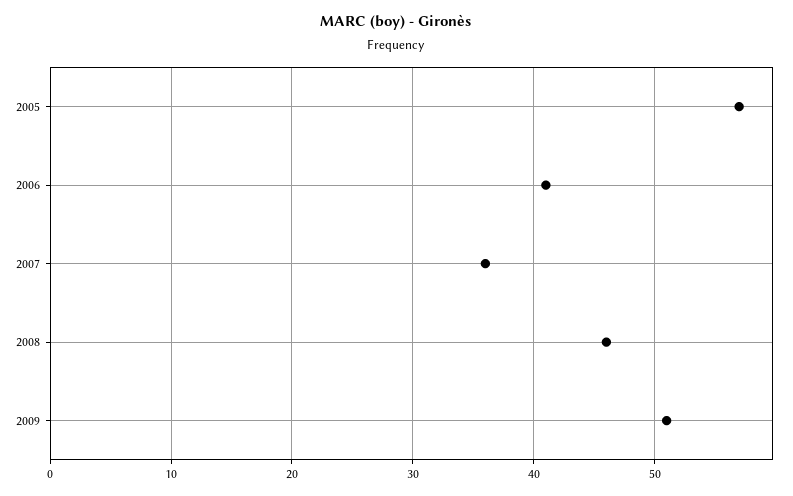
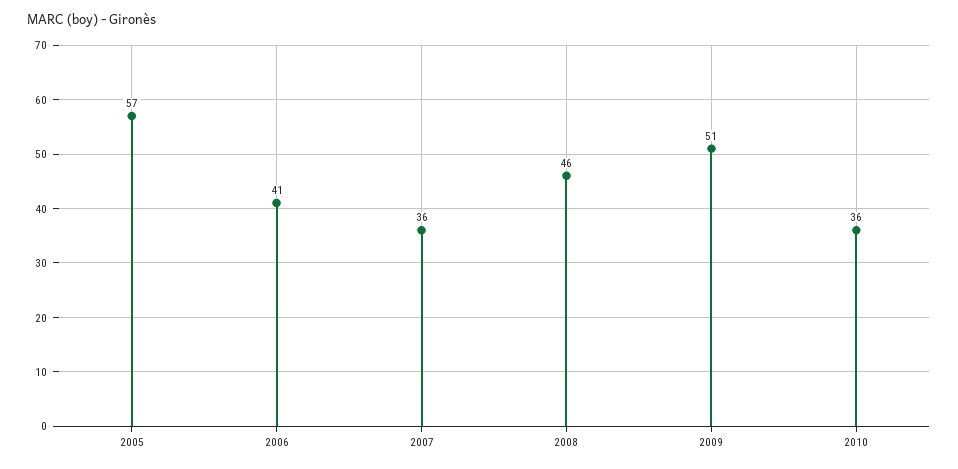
2010: none -> 36

